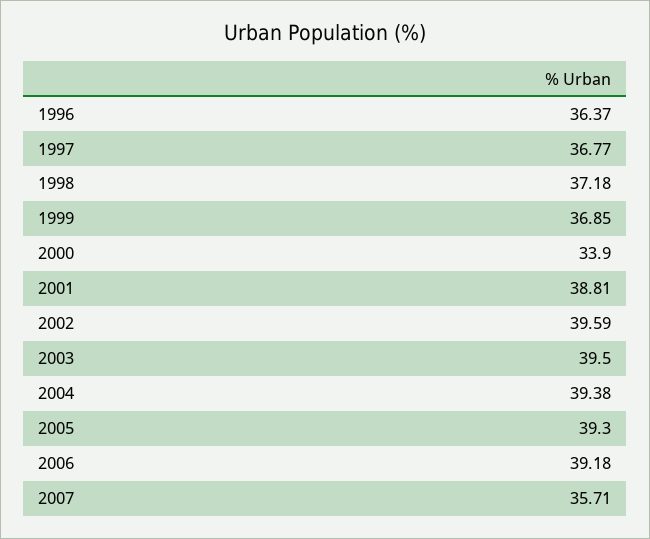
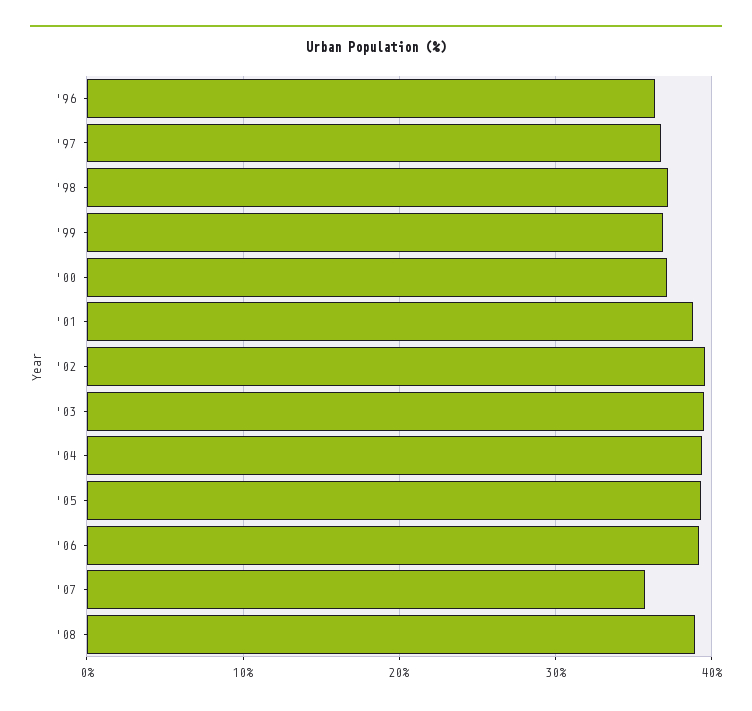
2000: 33.9 -> 37
'08: none -> 39

